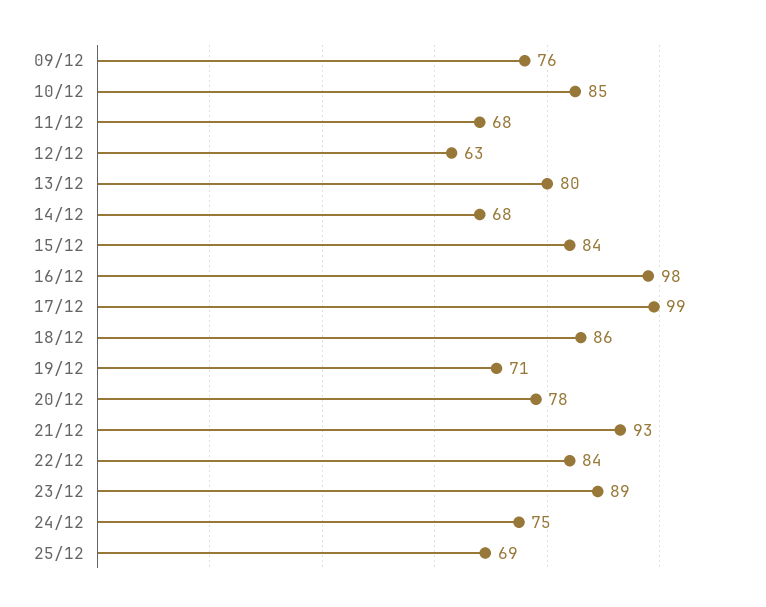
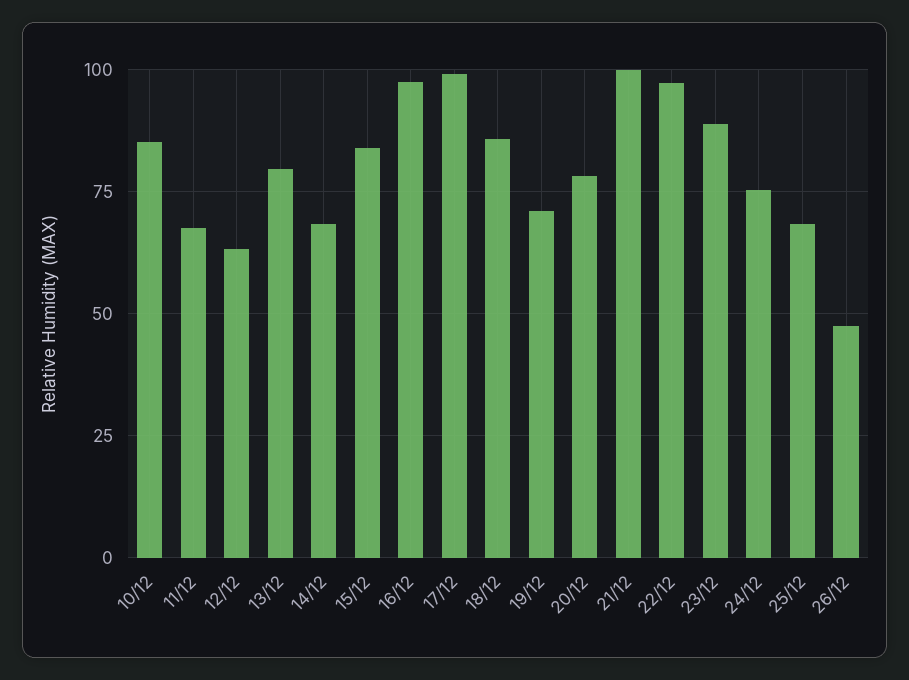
09/12: 76 -> none
21/12: 93 -> 100
22/12: 84 -> 97.5
26/12: none -> 47.5

